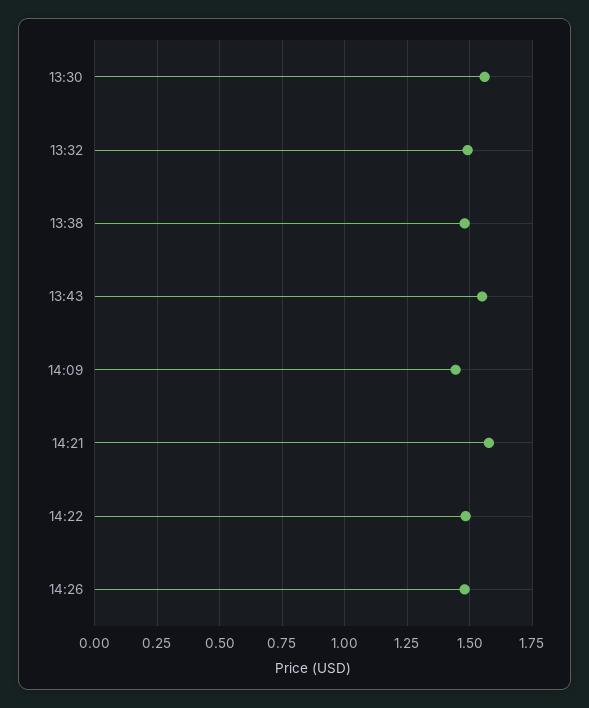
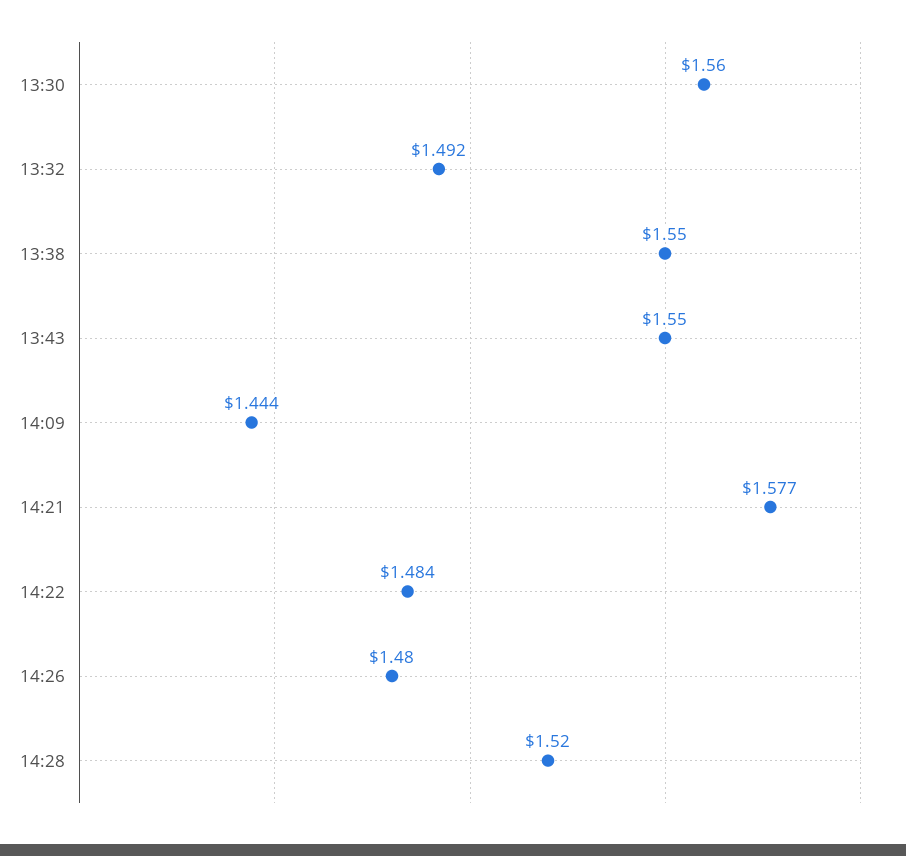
13:38: 1.475 -> 1.55
14:28: none -> 1.52

